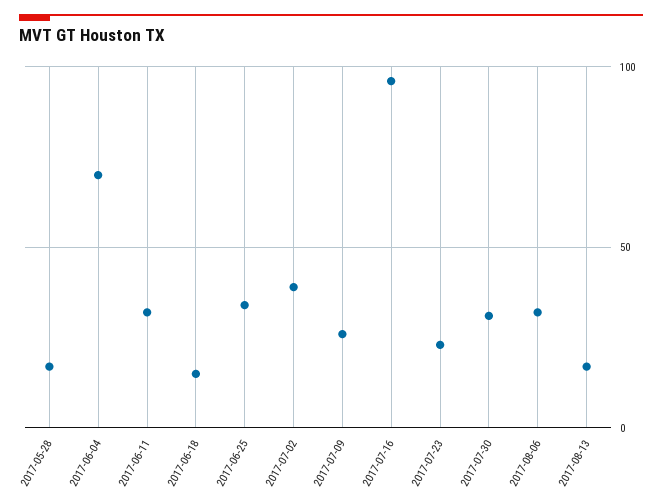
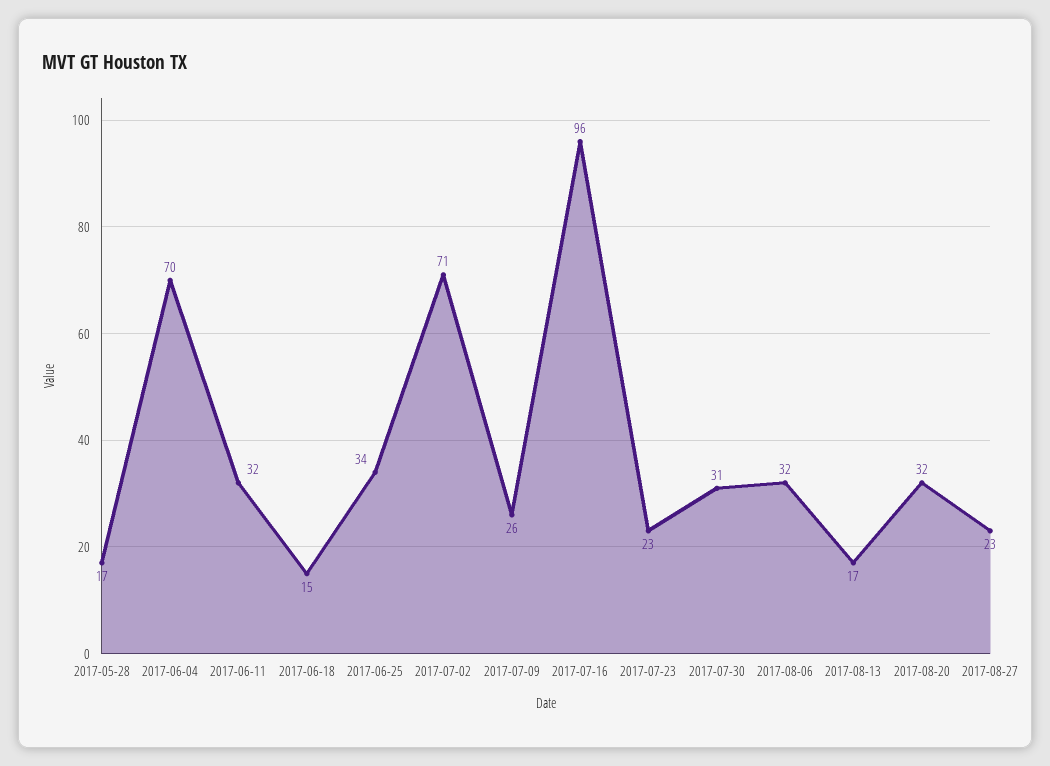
2017-07-02: 40 -> 71
2017-08-20: none -> 32
2017-08-27: none -> 23

